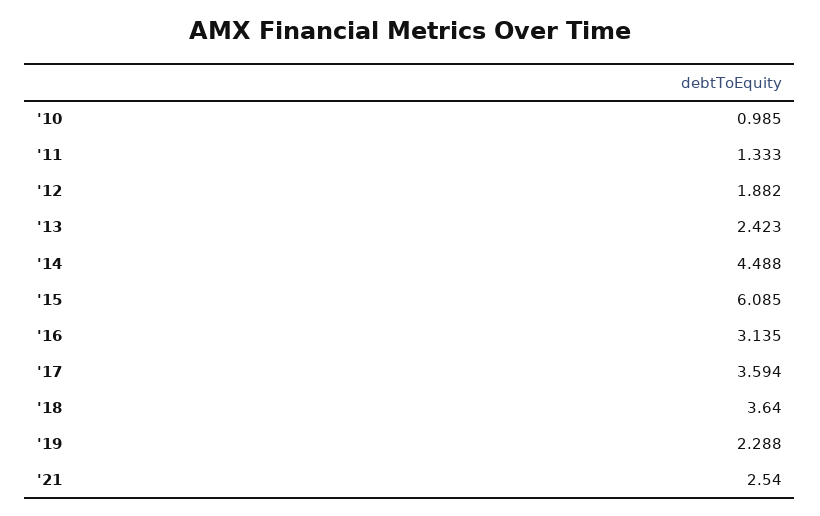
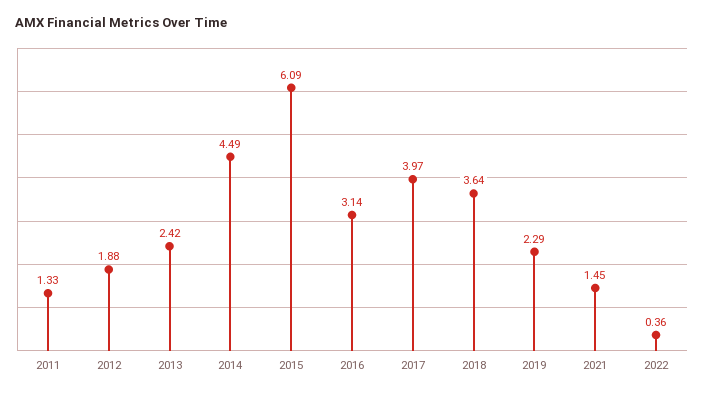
'10: 0.985 -> none
'17: 3.594 -> 3.97
'21: 2.54 -> 1.45
2022: none -> 0.36

